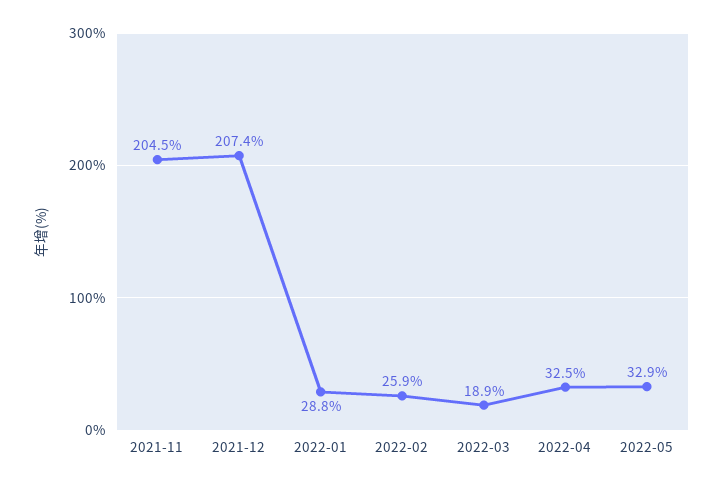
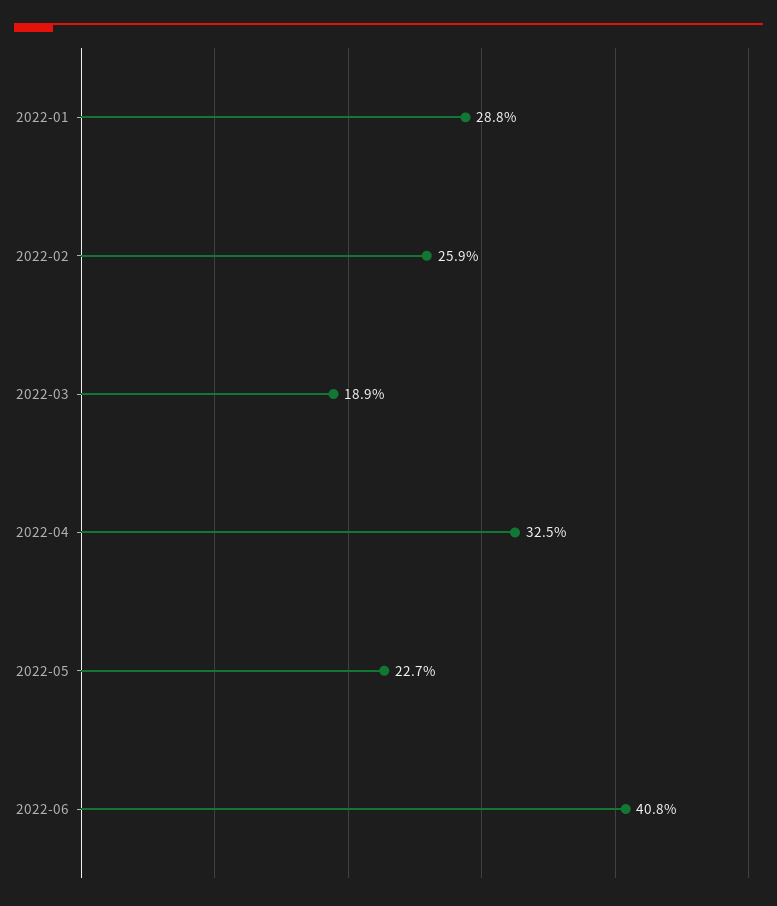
2021-11: 204.5 -> none
2021-12: 207.4 -> none
2022-05: 32.9 -> 22.7
2022-06: none -> 40.8

